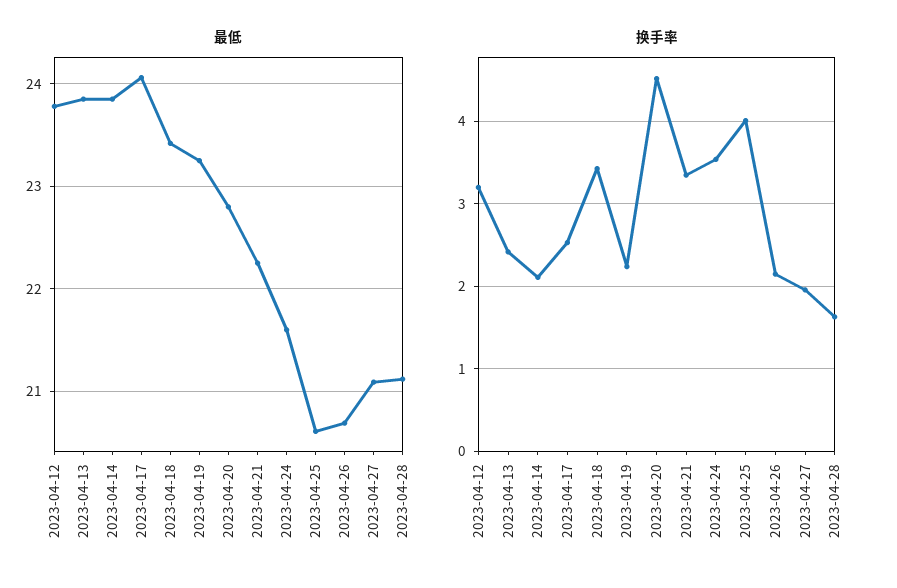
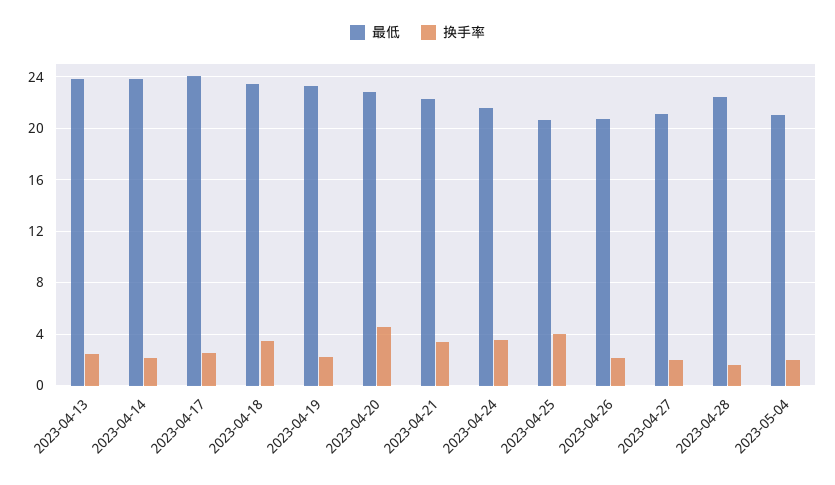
最低, 2023-04-12: 23.8 -> none
最低, 2023-04-28: 21.1 -> 22.5
换手率, 2023-04-12: 3.2 -> none
最低, 2023-05-04: none -> 21
换手率, 2023-05-04: none -> 2

